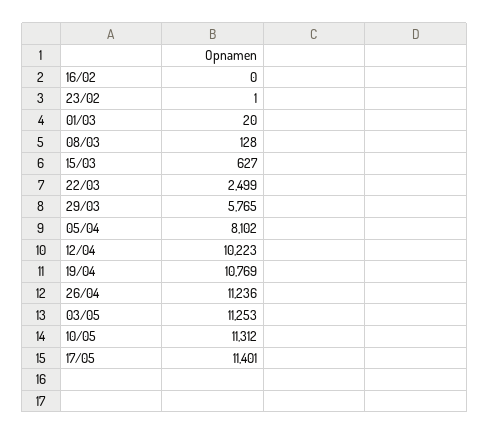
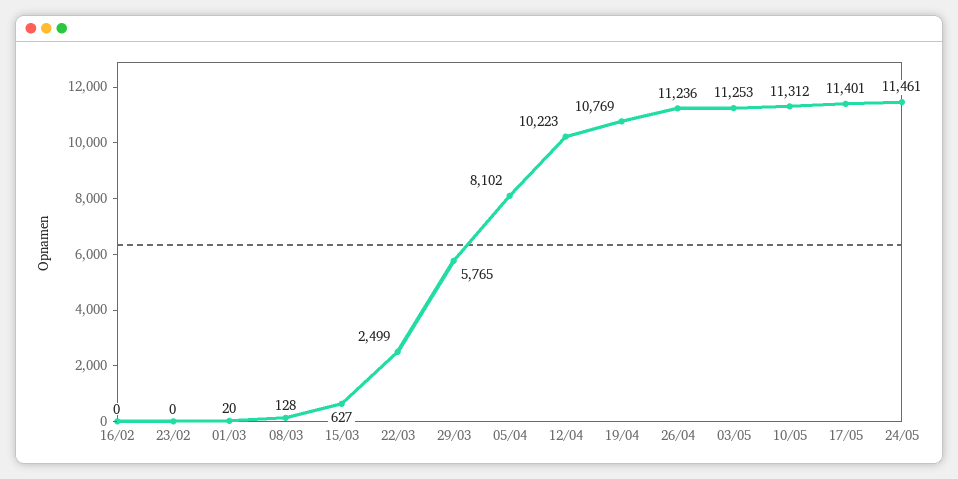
23/02: 1 -> 0
24/05: none -> 11461

